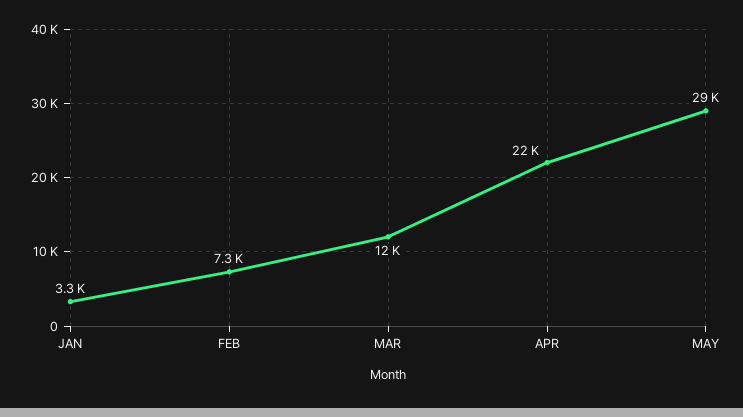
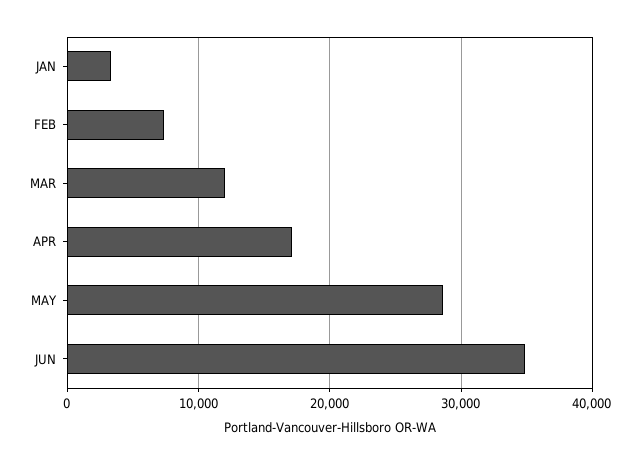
APR: 22000 -> 17000
JUN: none -> 35000

